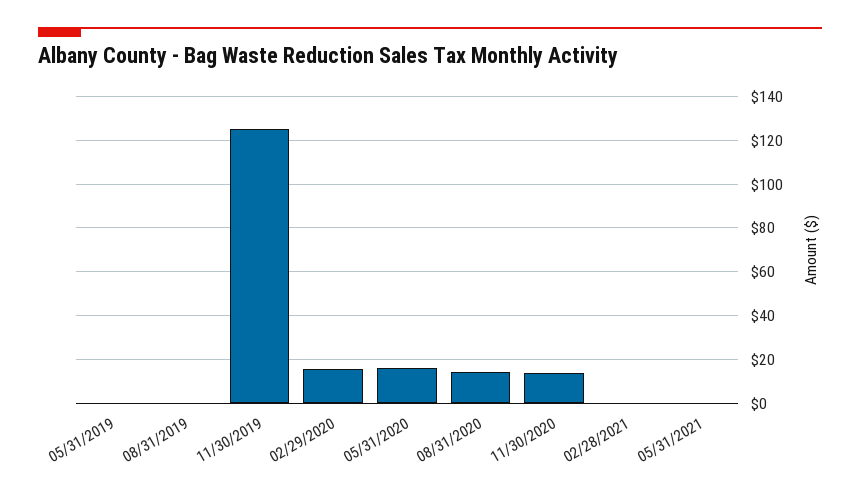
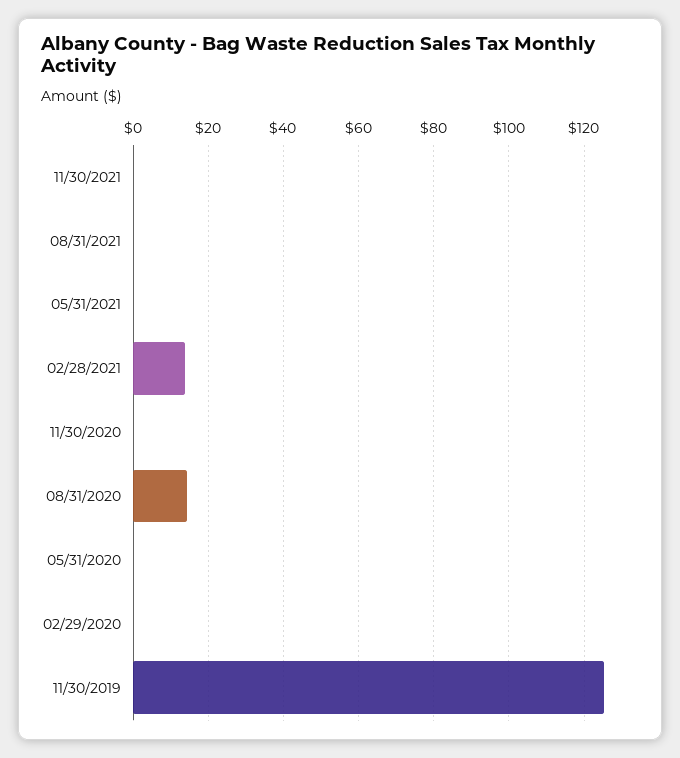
05/31/2019: 0 -> none
08/31/2019: 0 -> none
02/29/2020: 15 -> 0
05/31/2020: 15 -> 0
11/30/2020: 15 -> 0
02/28/2021: 0 -> 14
11/30/2021: none -> 0
08/31/2021: none -> 0

